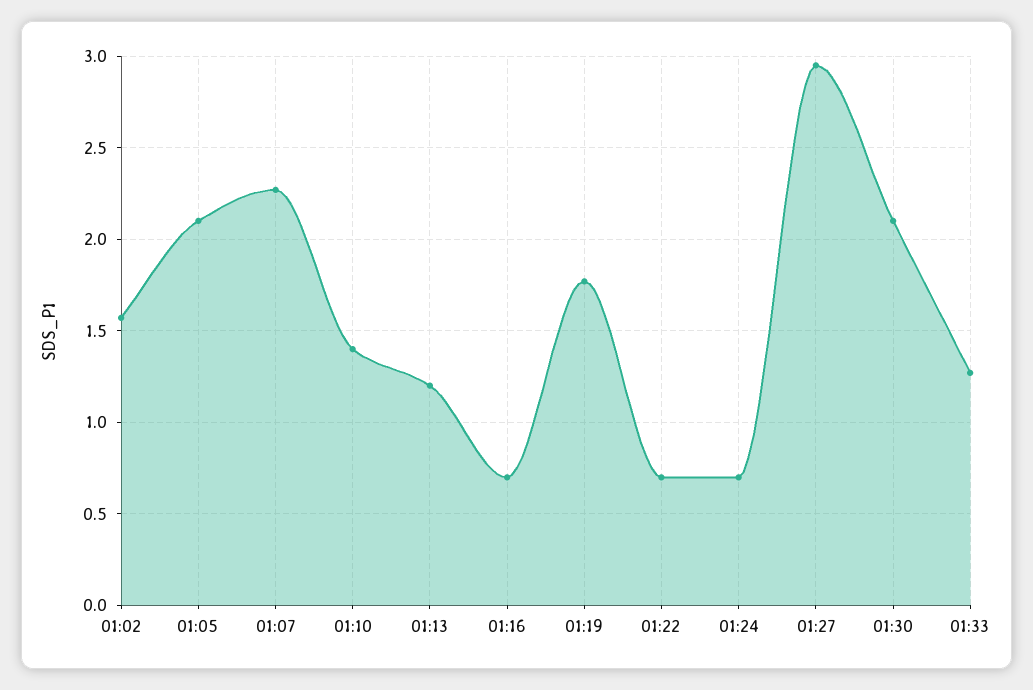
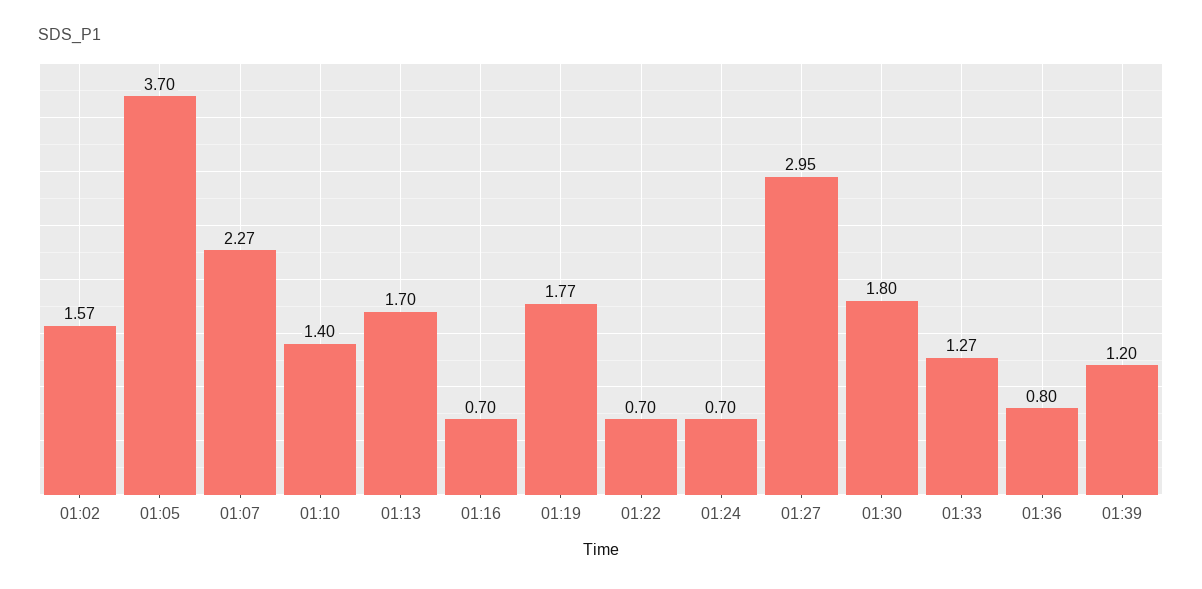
01:05: 2.1 -> 3.7
01:13: 1.2 -> 1.7
01:30: 2.1 -> 1.8
01:36: none -> 0.8
01:39: none -> 1.2

